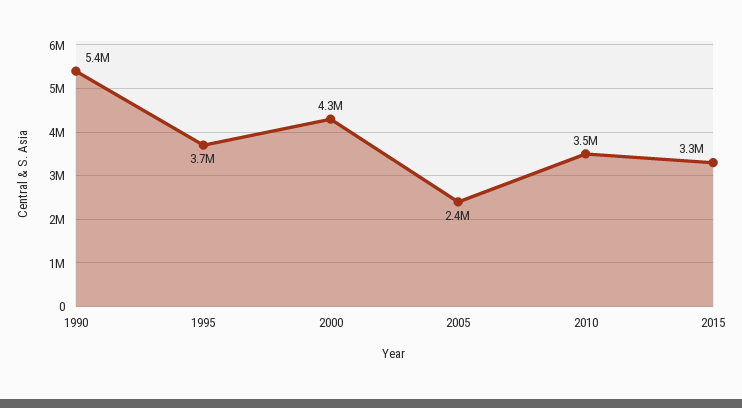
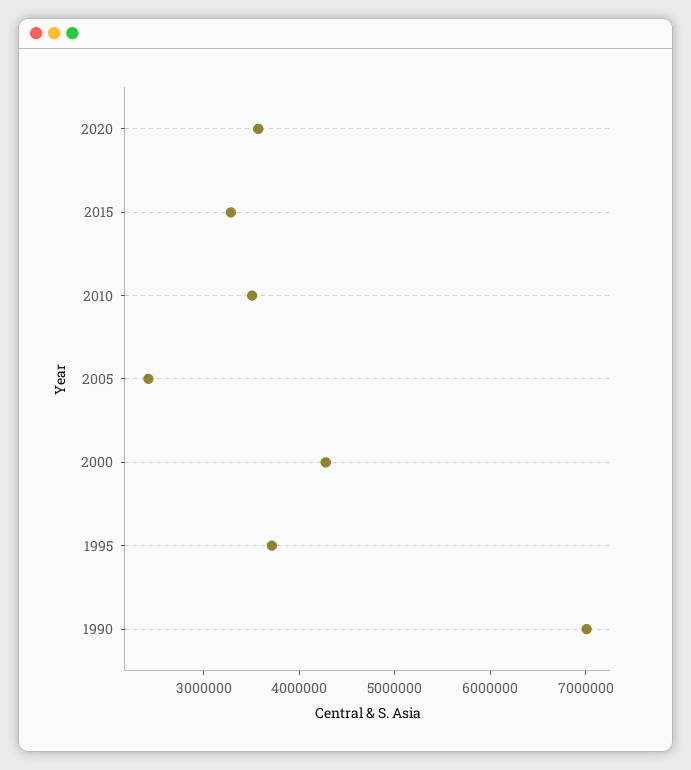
1990: 5400000 -> 7000000
2020: none -> 3600000

